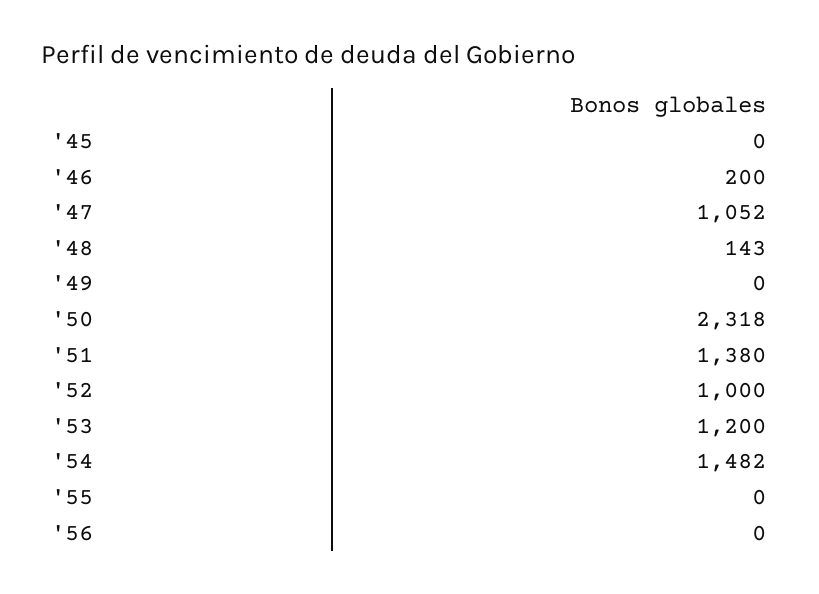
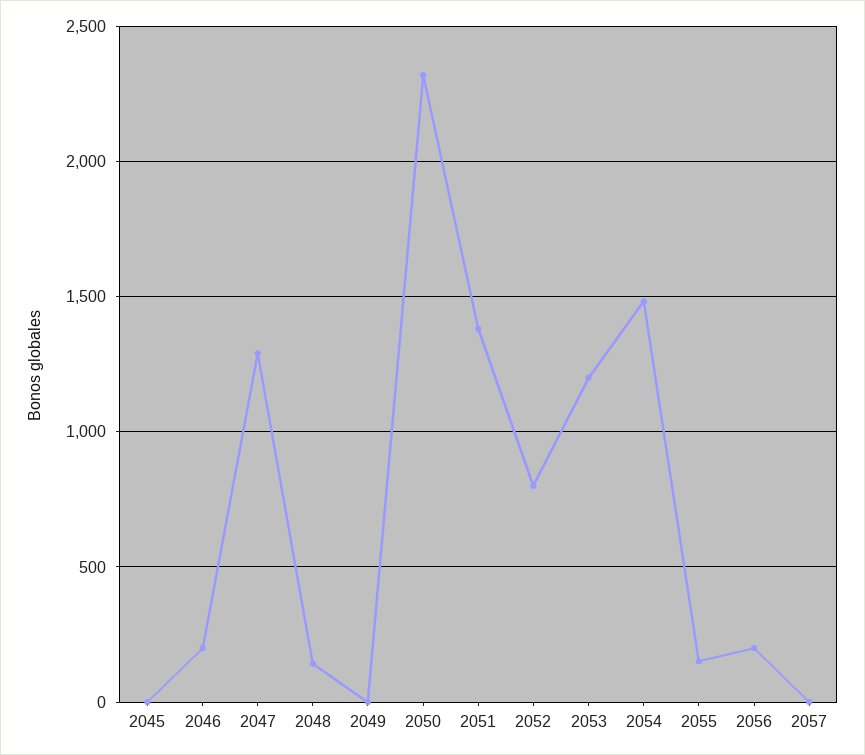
'47: 1052 -> 1300
'52: 1000 -> 800
'55: 0 -> 150
'56: 0 -> 200
2057: none -> 0

